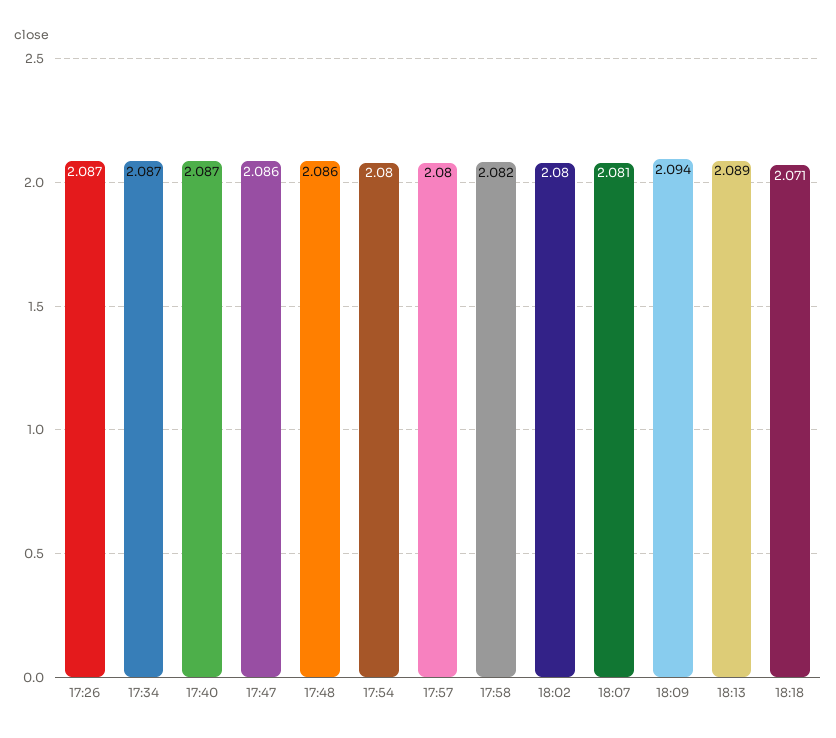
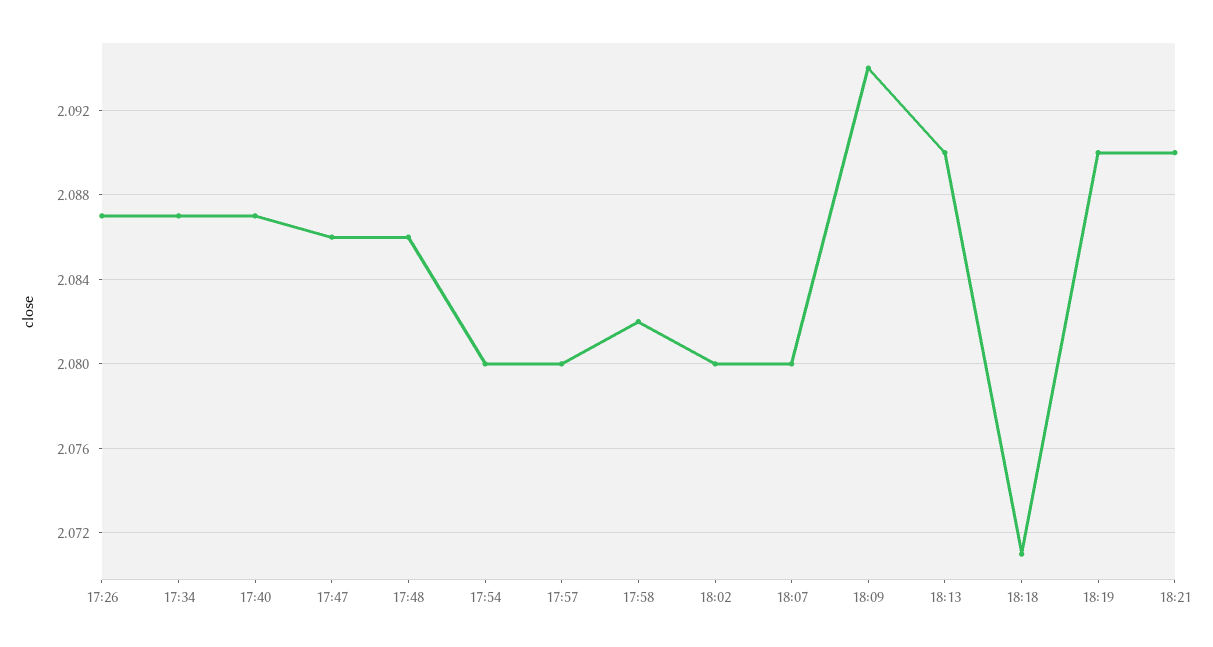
18:07: 2.081 -> 2.08
18:13: 2.089 -> 2.09
18:19: none -> 2.09
18:21: none -> 2.09

